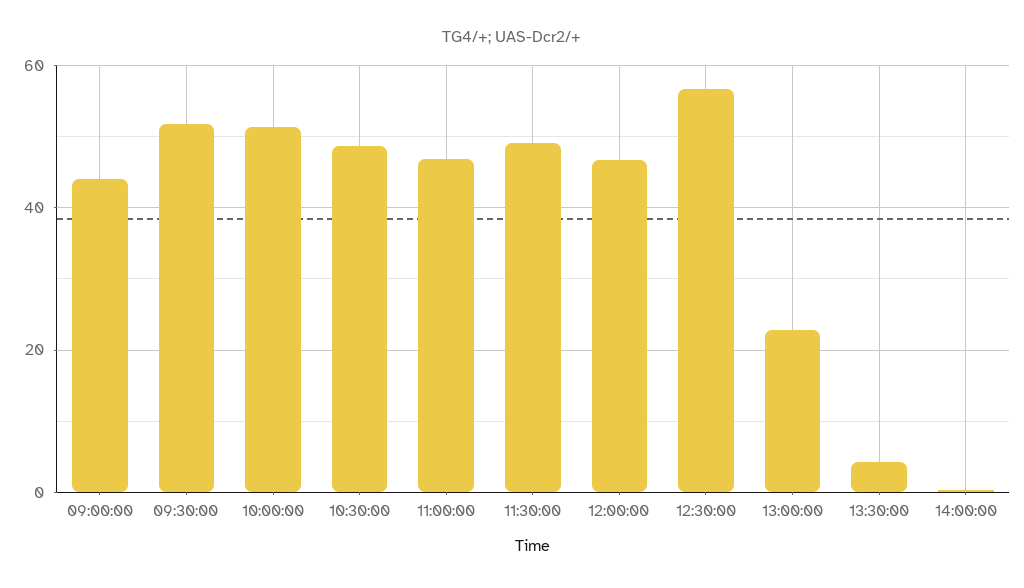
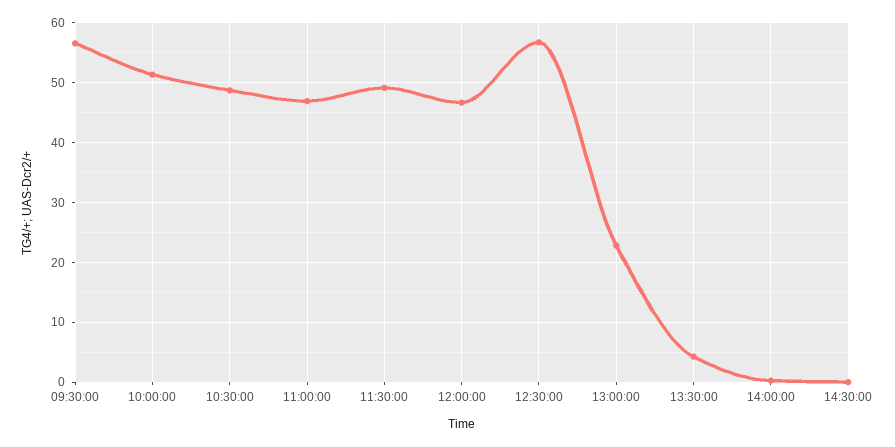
09:00:00: 44 -> none
09:30:00: 52 -> 56
14:30:00: none -> 0

